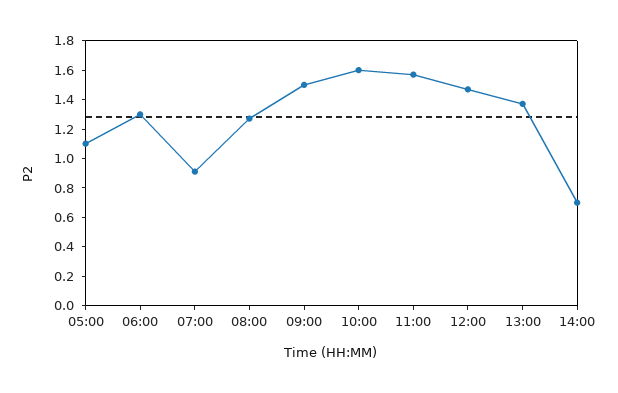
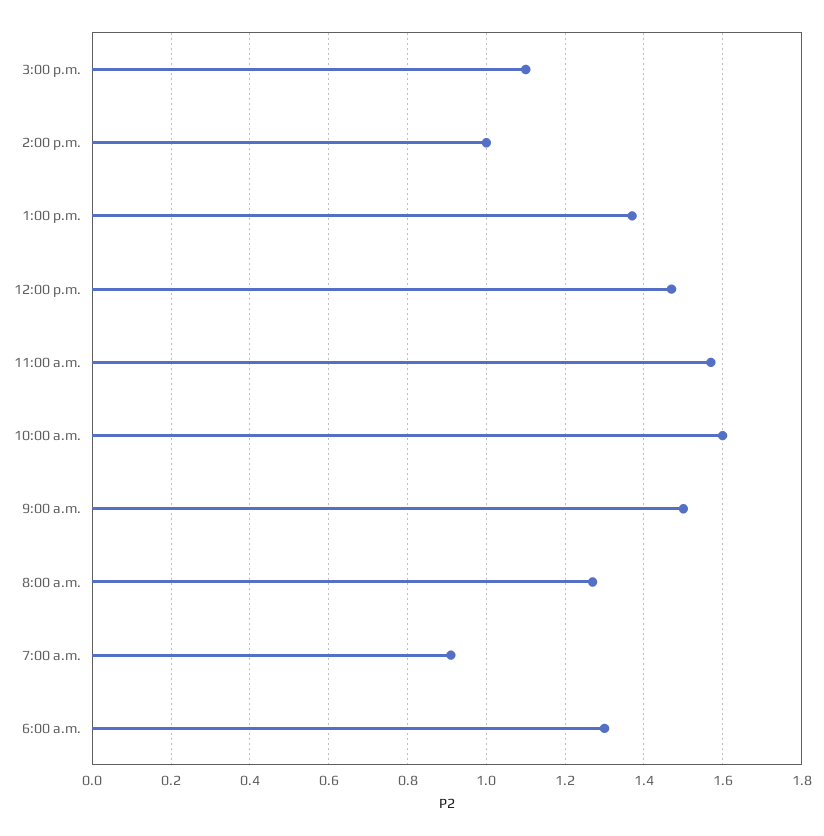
05:00: 1.1 -> none
14:00: 0.7 -> 1
3:00 p.m.: none -> 1.1

